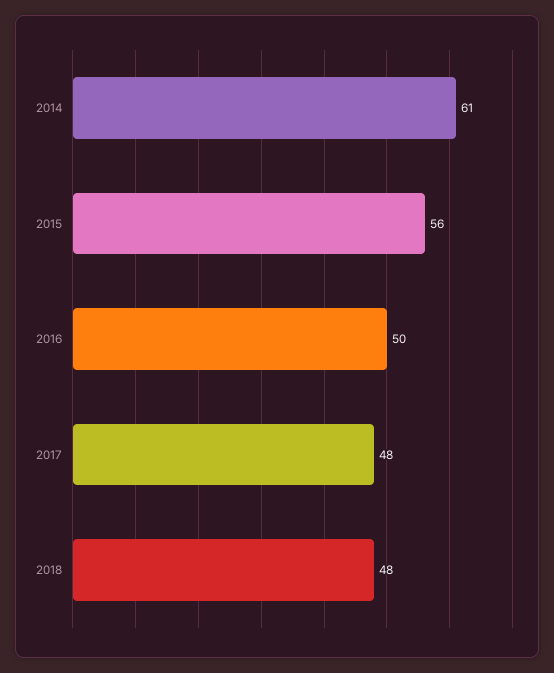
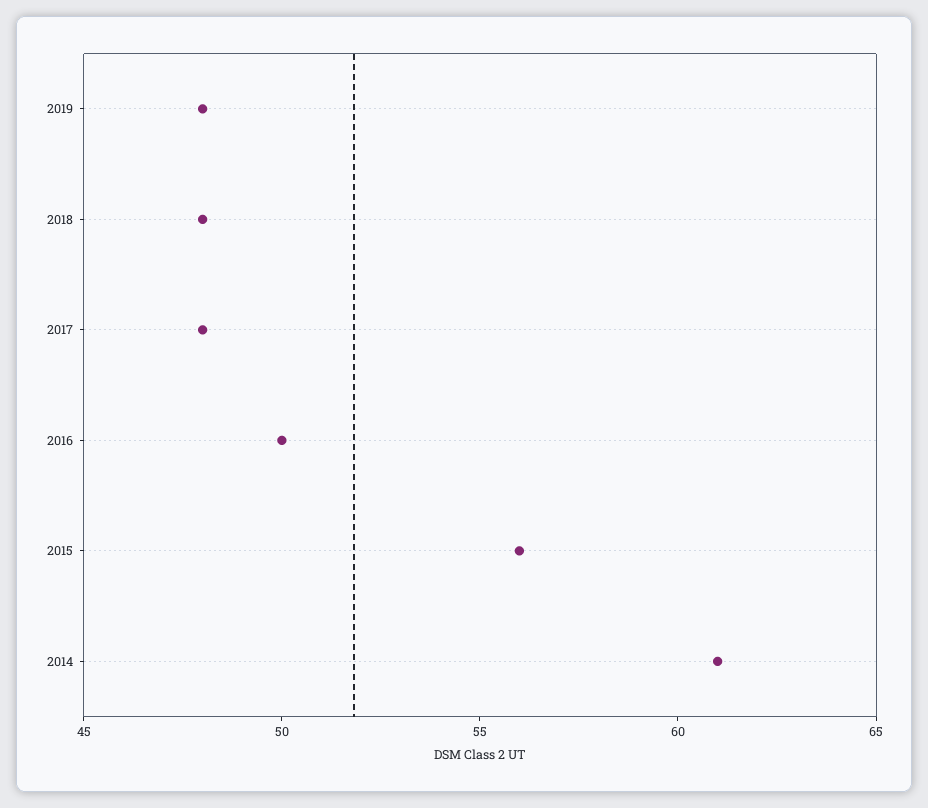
2019: none -> 48

